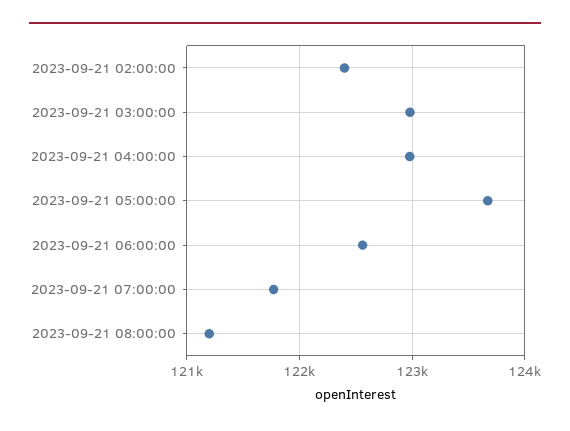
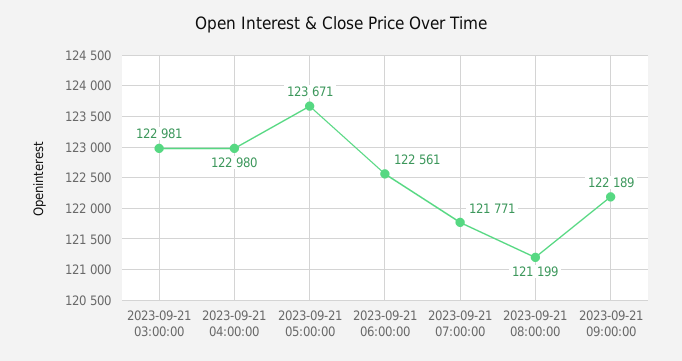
2023-09-21 02:00:00: 122400 -> none
2023-09-21 09:00:00: none -> 122189

